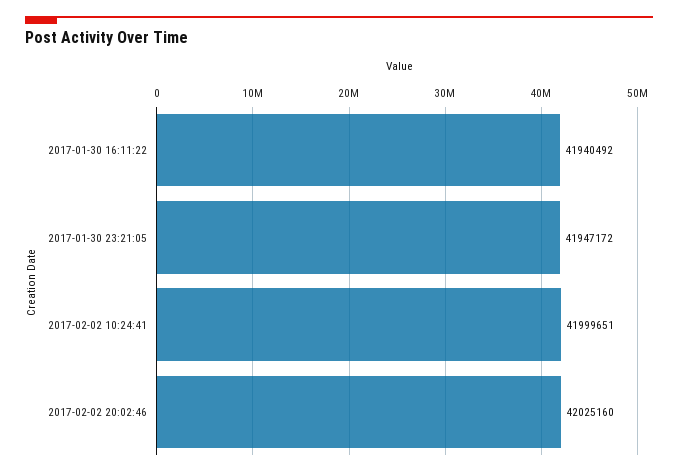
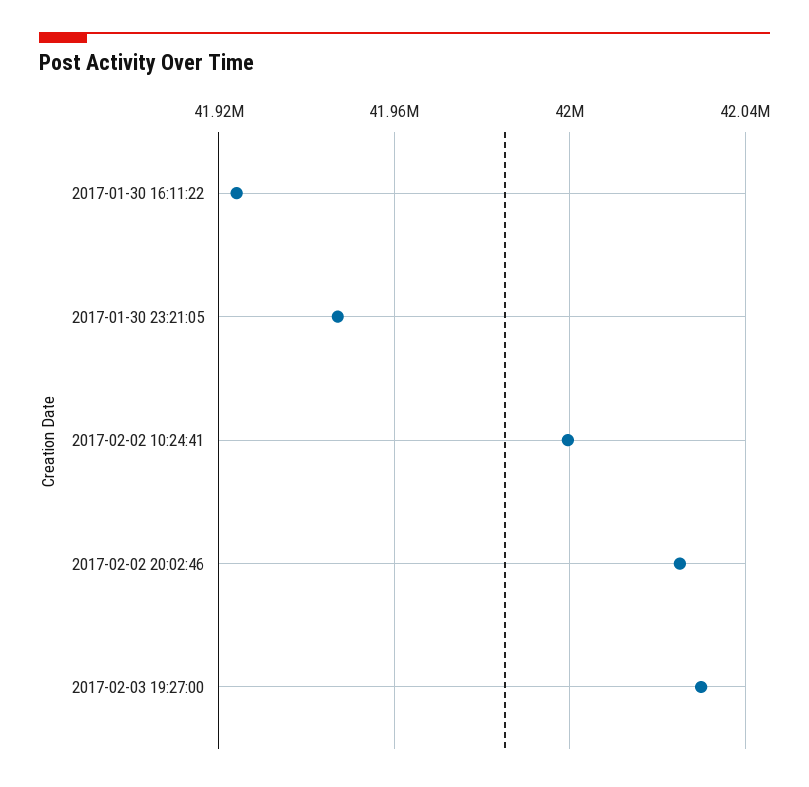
2017-01-30 16:11:22: 41940492 -> 41925000
2017-02-03 19:27:00: none -> 42030000

